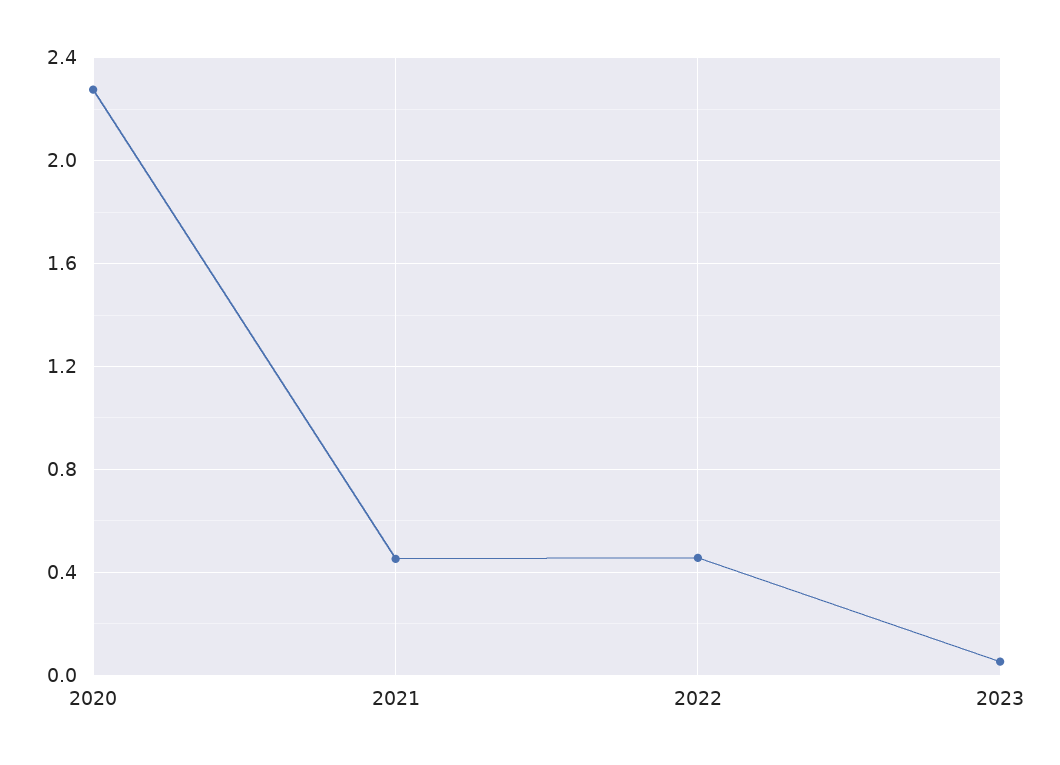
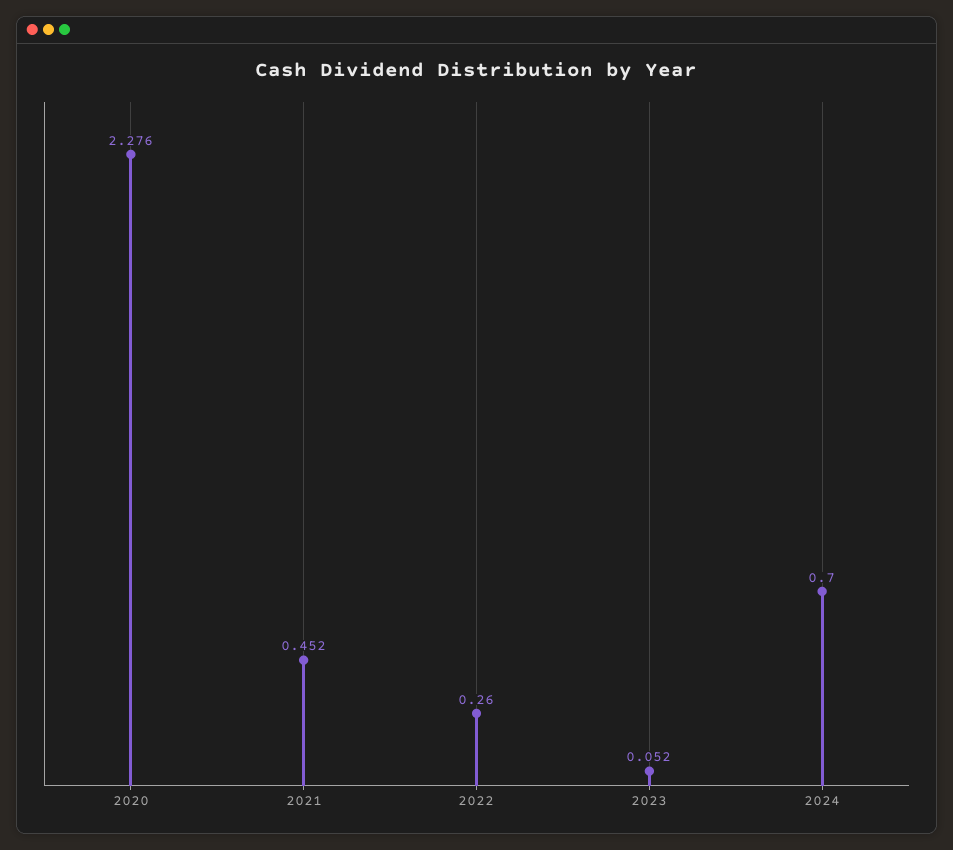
2022: 0.45 -> 0.26
2024: none -> 0.7

